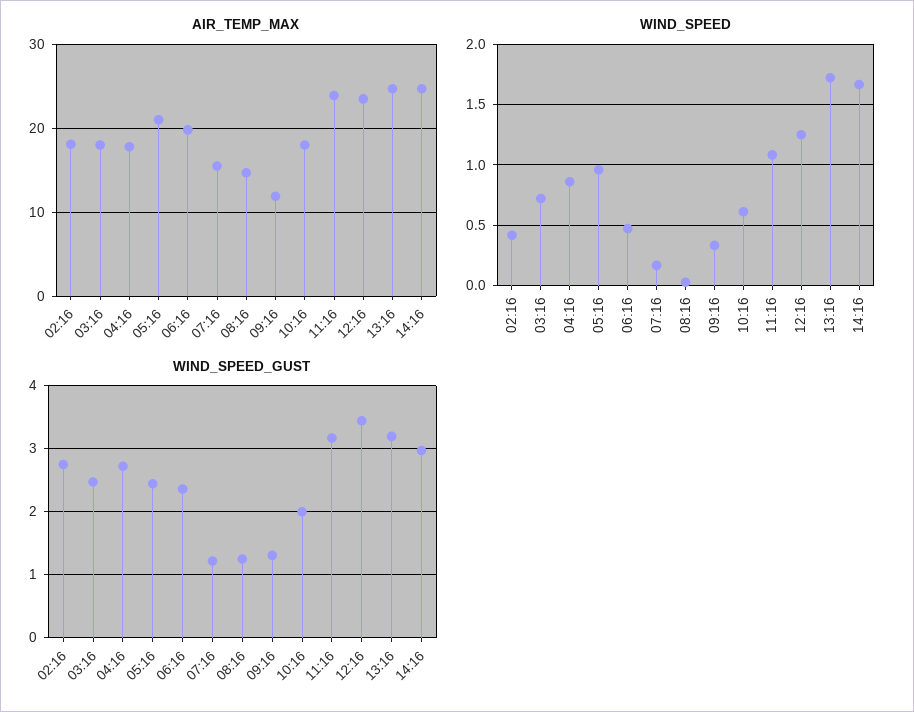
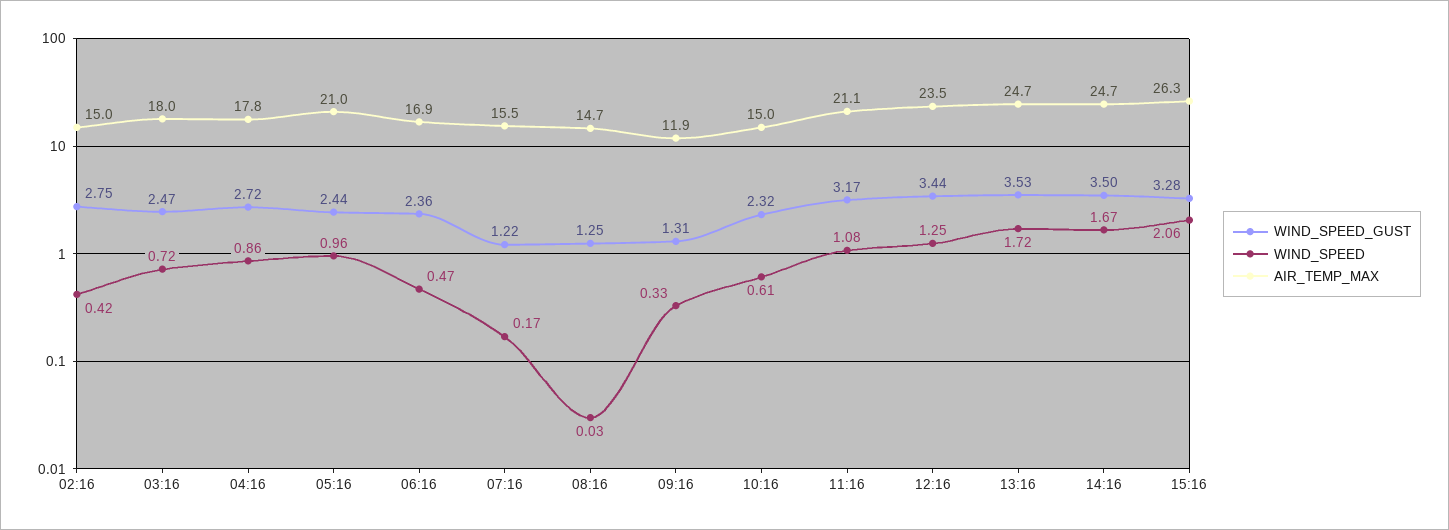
AIR_TEMP_MAX, 02:16: 18 -> 15
AIR_TEMP_MAX, 06:16: 20 -> 16.9
AIR_TEMP_MAX, 10:16: 18 -> 15
AIR_TEMP_MAX, 11:16: 24 -> 21.1
WIND_SPEED_GUST, 10:16: 2 -> 2.32
WIND_SPEED_GUST, 13:16: 3.2 -> 3.53
WIND_SPEED_GUST, 14:16: 3 -> 3.5
WIND_SPEED_GUST, 15:16: none -> 3.28
WIND_SPEED, 15:16: none -> 2.06
AIR_TEMP_MAX, 15:16: none -> 26.3

